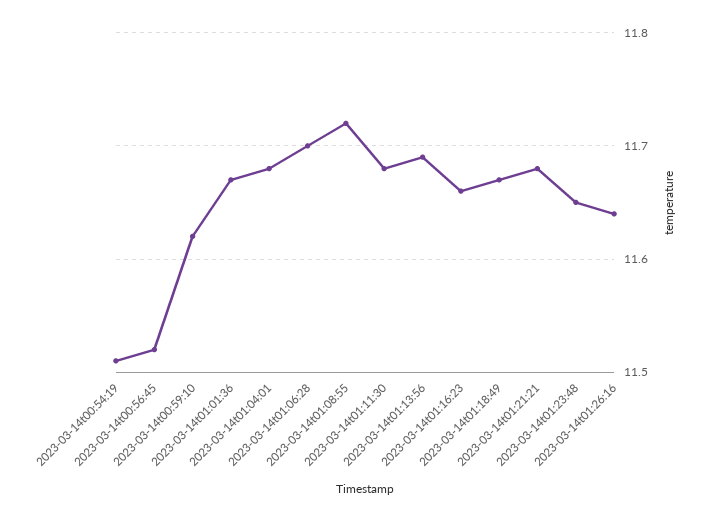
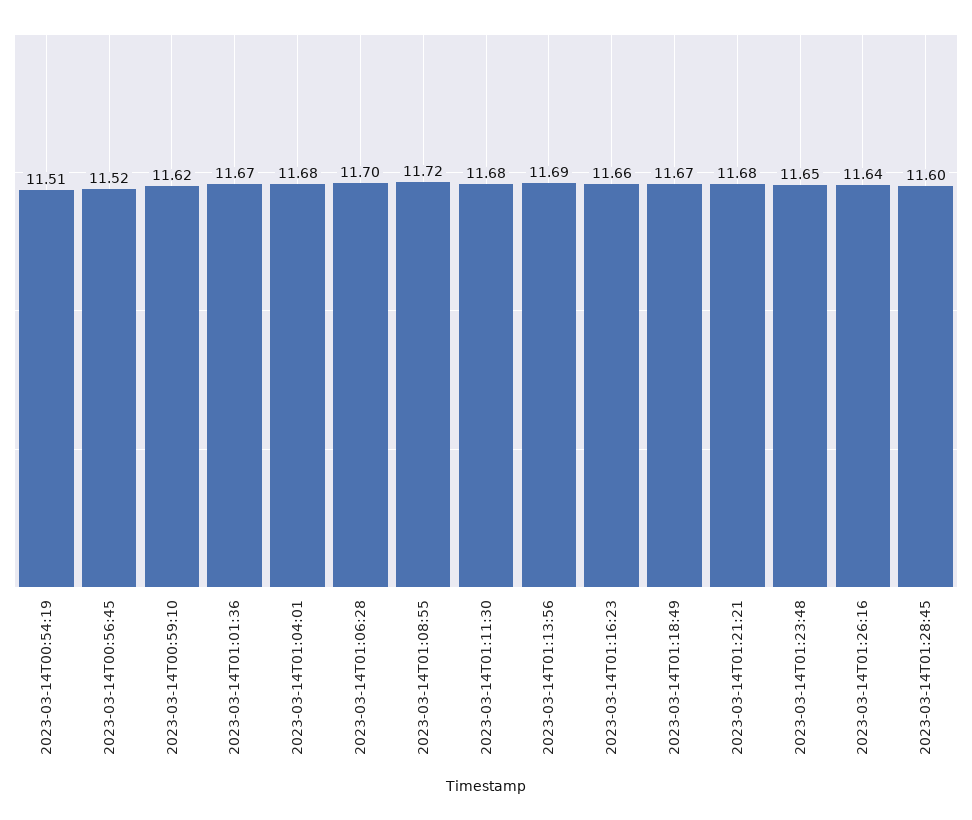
2023-03-14T01:28:45: none -> 11.6

